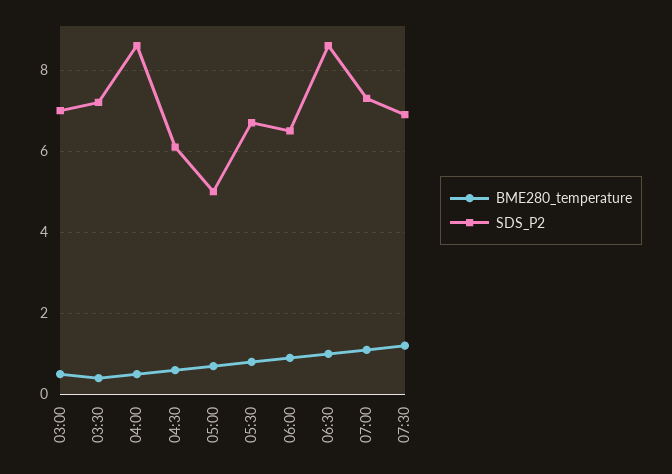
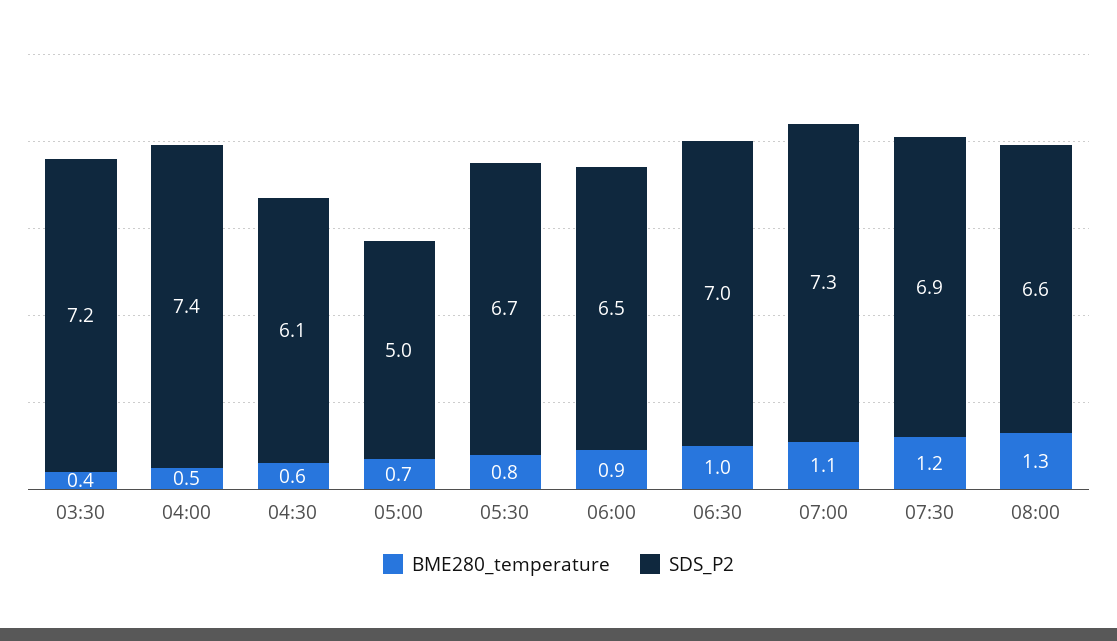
BME280_temperature, 03:00: 0.5 -> none
SDS_P2, 03:00: 7 -> none
SDS_P2, 04:00: 8.5 -> 7.4
SDS_P2, 06:30: 8.5 -> 7
BME280_temperature, 08:00: none -> 1.3
SDS_P2, 08:00: none -> 6.6

